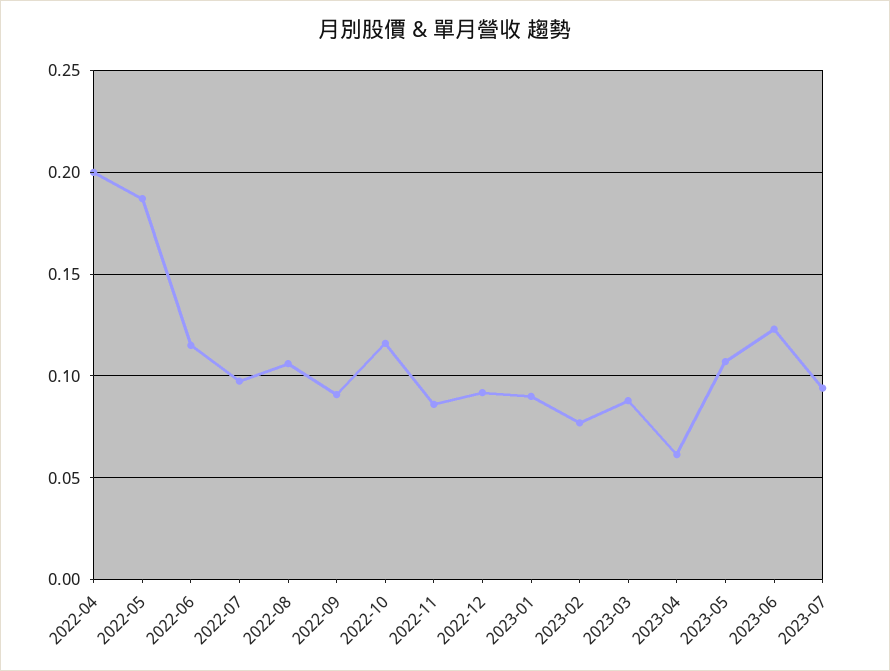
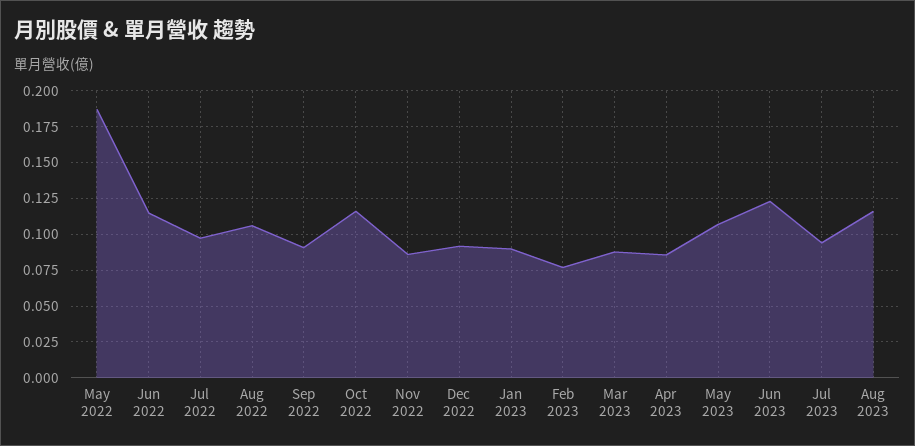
2022-04: 0.2 -> none
2023-04: 0.06 -> 0.085
Aug 2023: none -> 0.115

